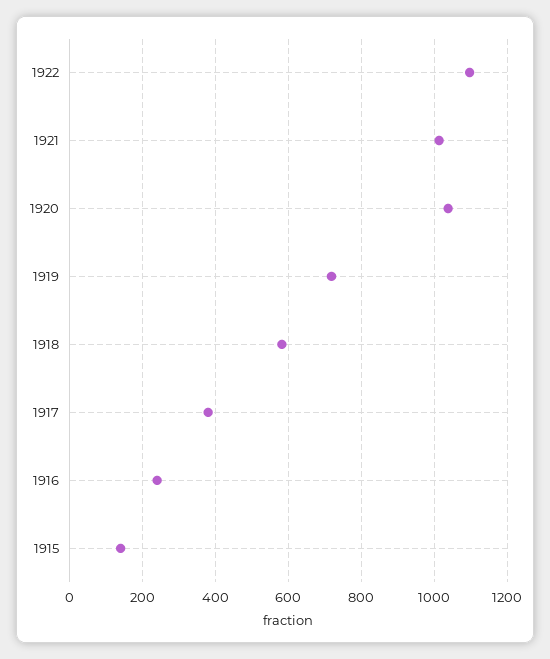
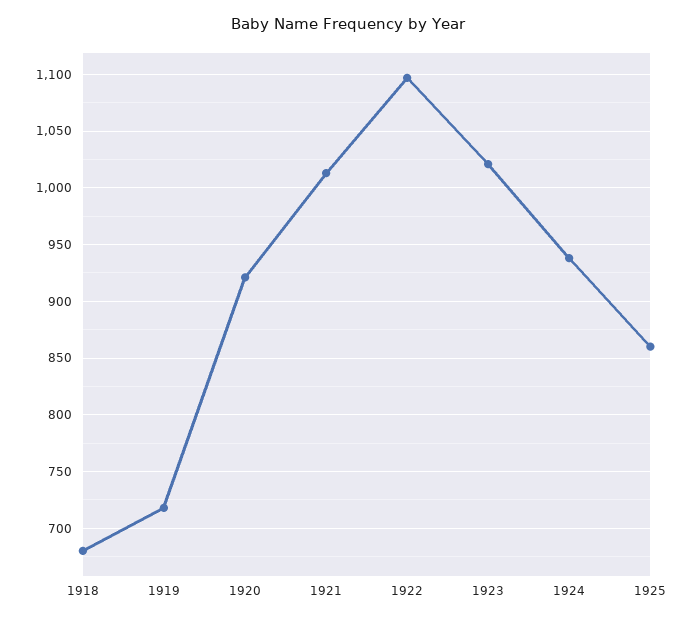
1920: 1040 -> 920
1918: 580 -> 680
1917: 380 -> none
1916: 240 -> none
1915: 140 -> none
1923: none -> 1020
1924: none -> 940
1925: none -> 860

